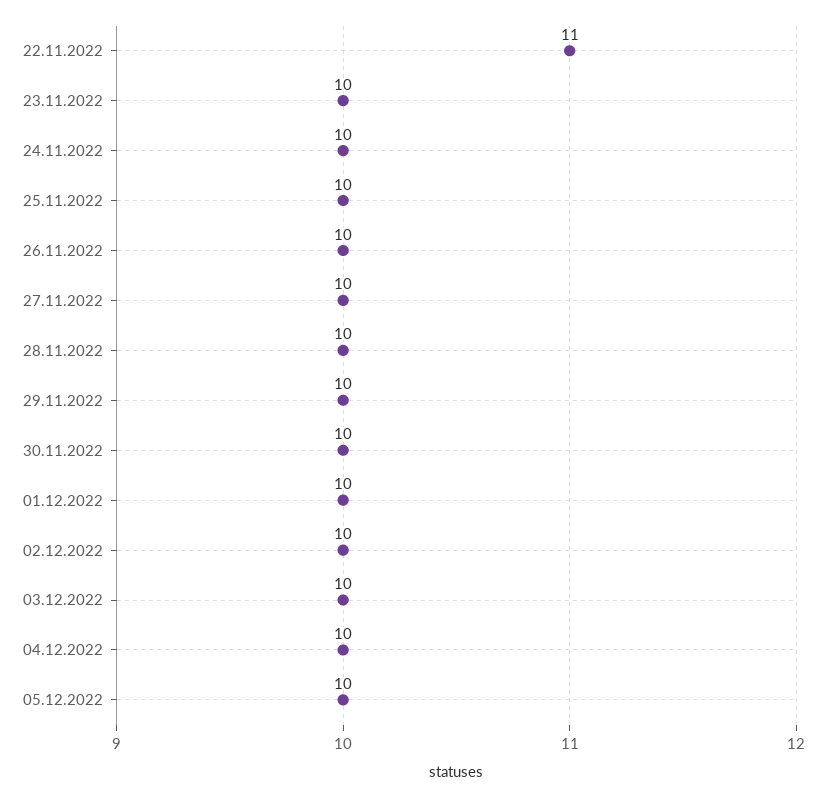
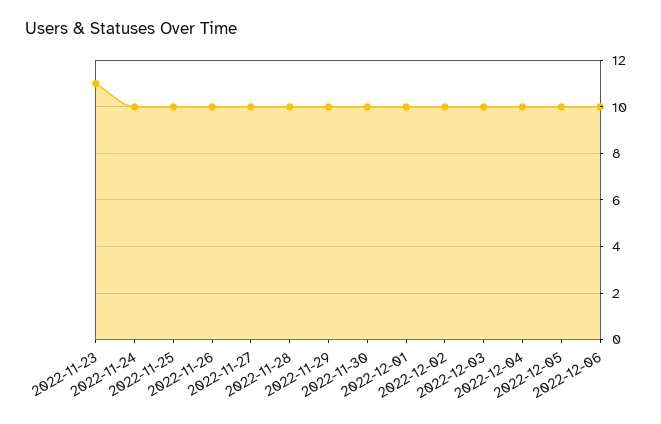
22.11.2022: 11 -> none
23.11.2022: 10 -> 11
2022-12-06: none -> 10

